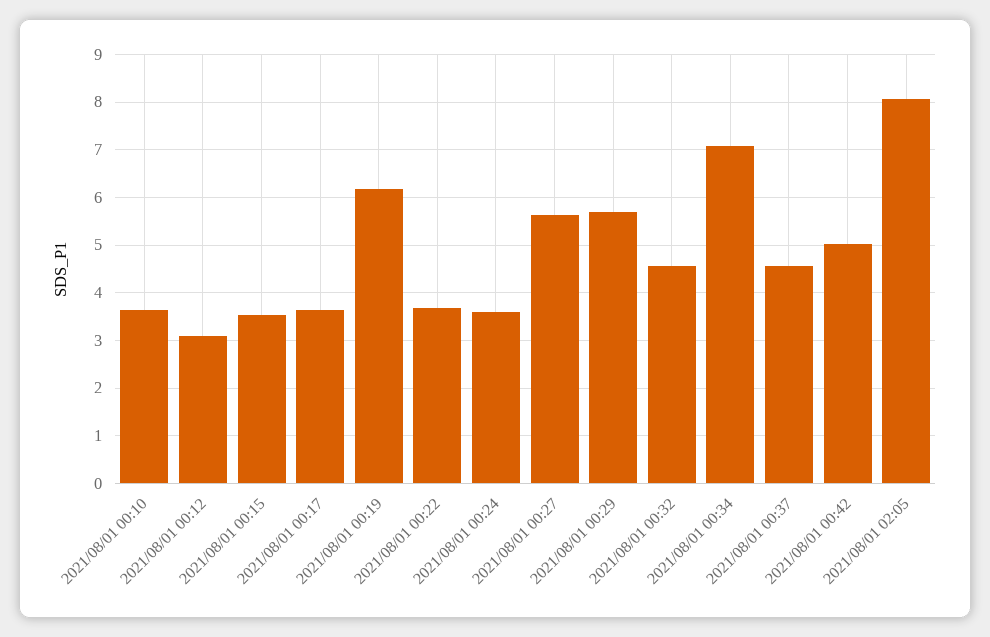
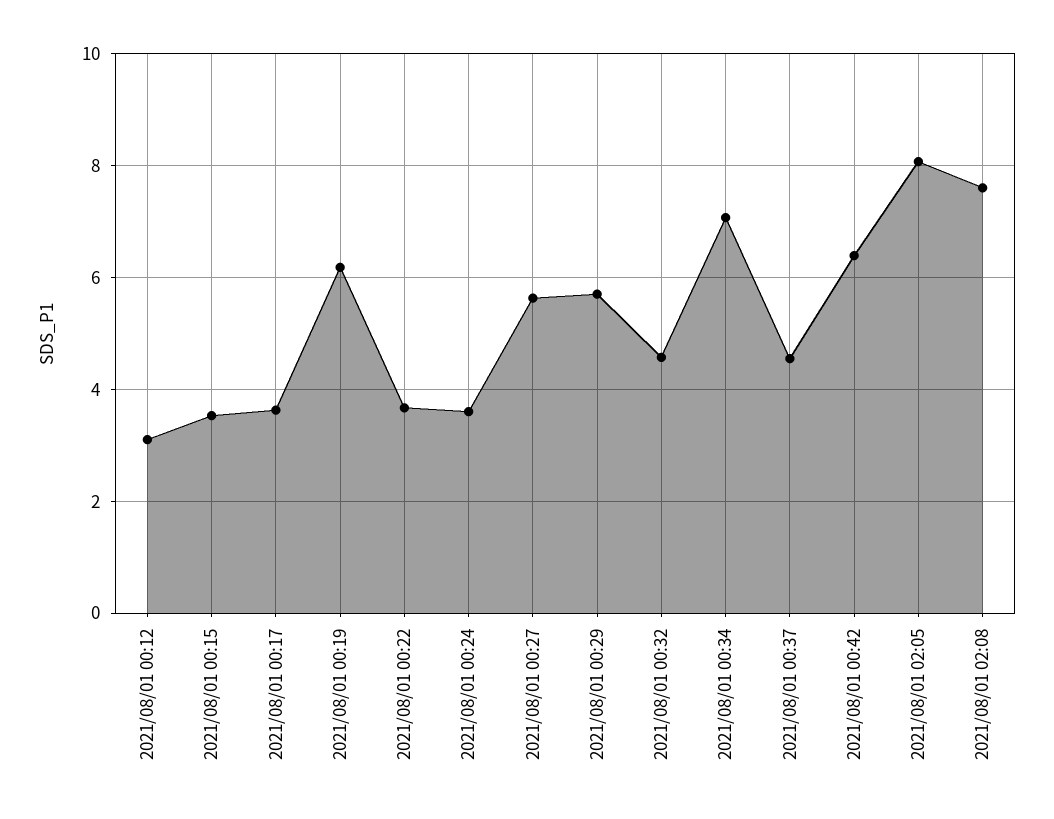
2021/08/01 00:10: 3.6 -> none
2021/08/01 00:42: 5 -> 6.4
2021/08/01 02:08: none -> 7.6

